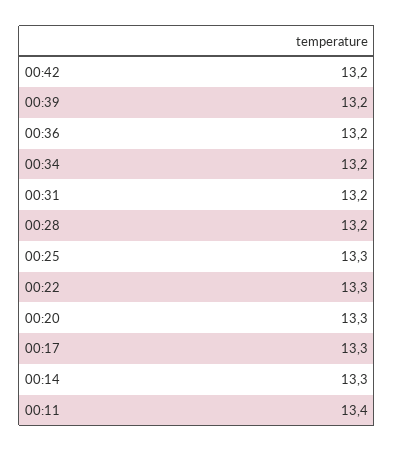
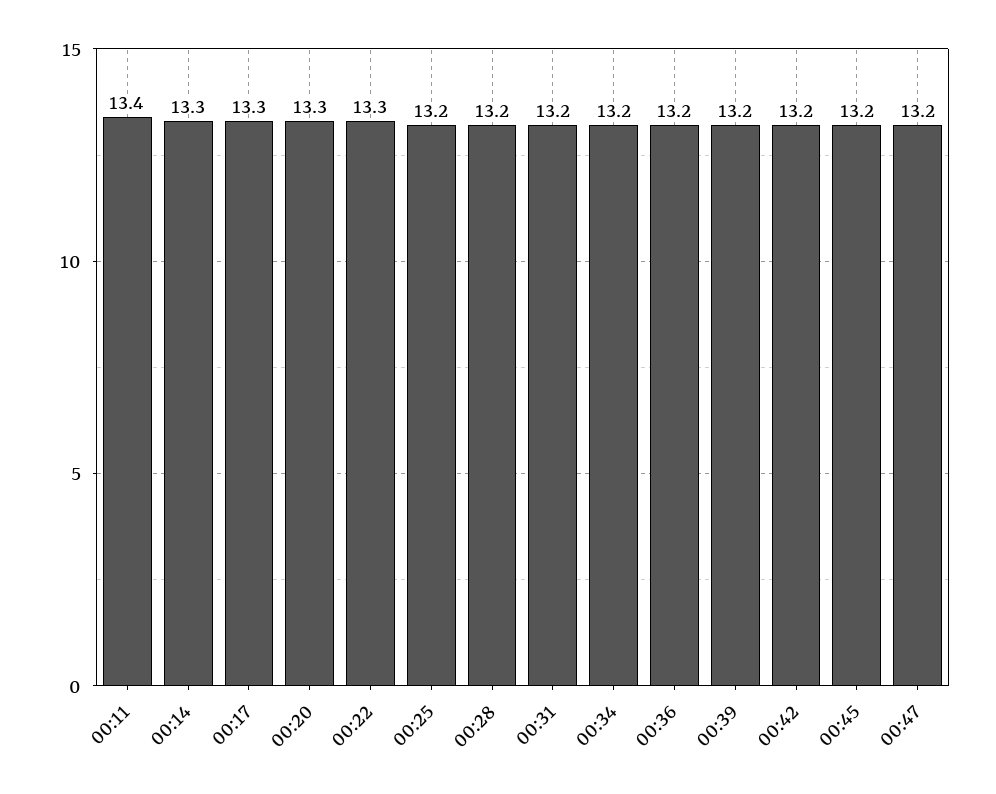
00:25: 13.3 -> 13.2
00:45: none -> 13.2
00:47: none -> 13.2

